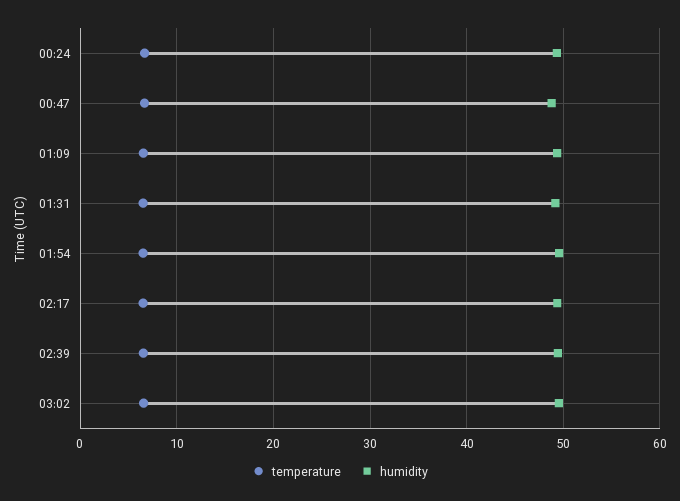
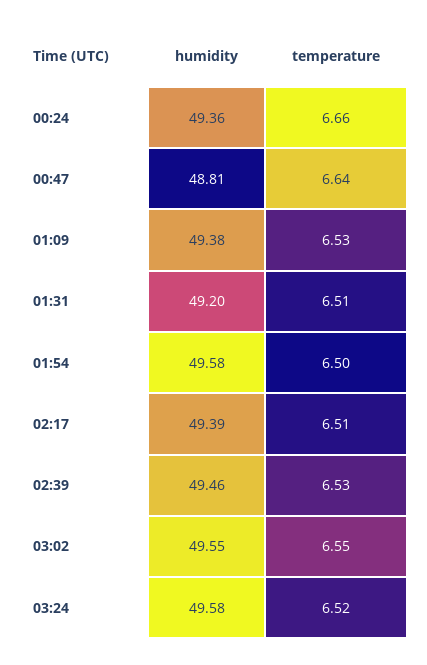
humidity, 03:24: none -> 49.58
temperature, 03:24: none -> 6.52

